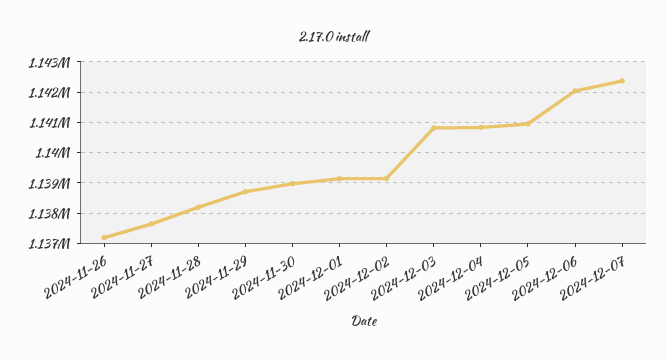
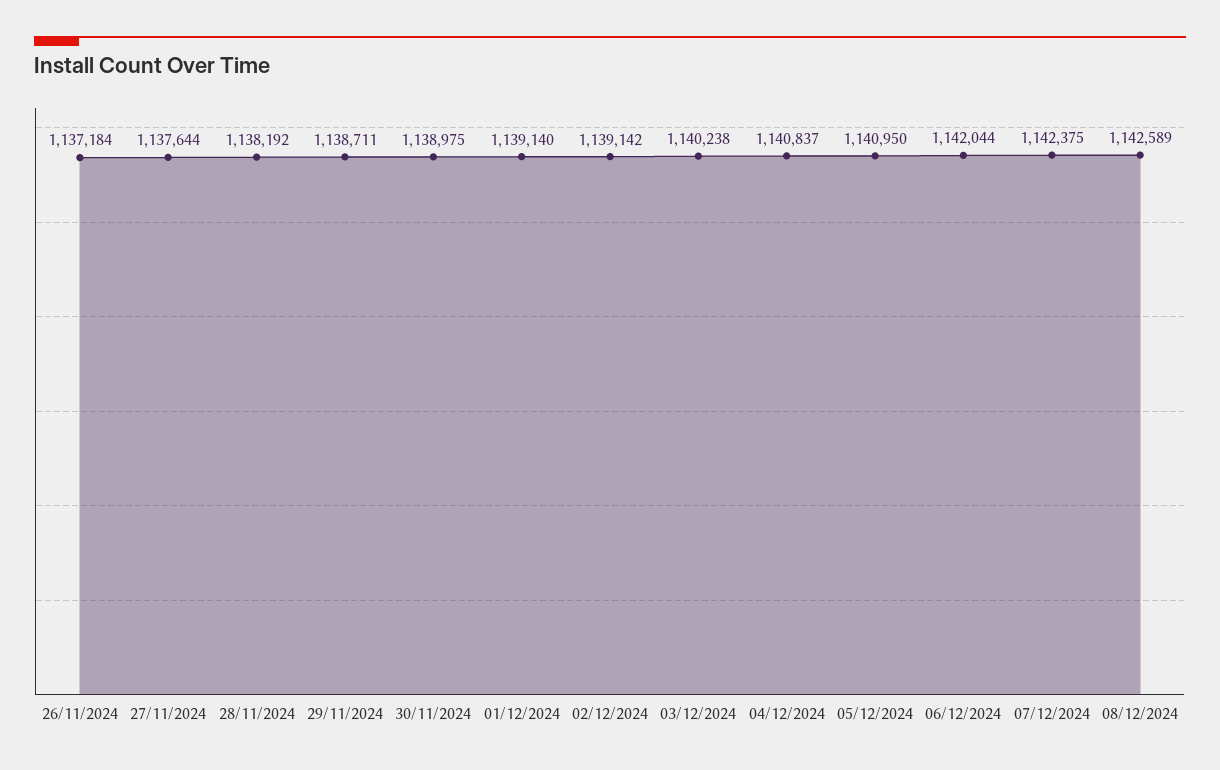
2024-12-03: 1140800 -> 1140238
08/12/2024: none -> 1142589

